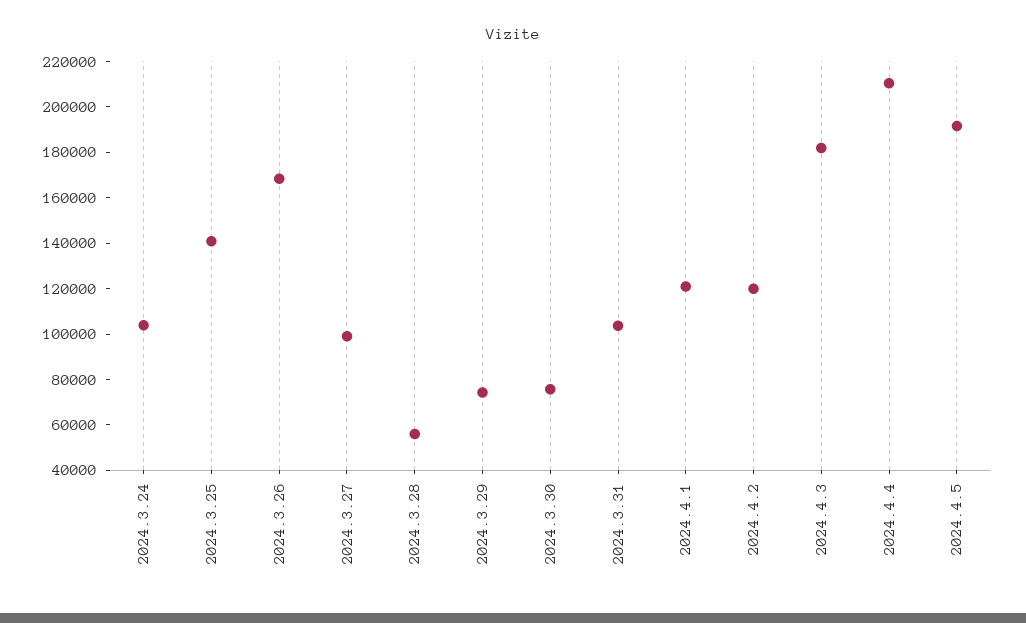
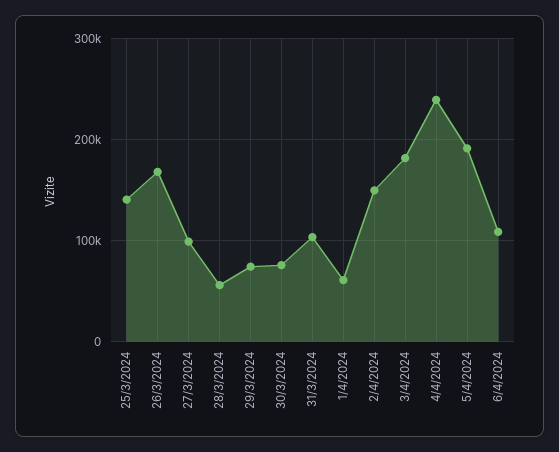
2024.3.24: 105000 -> none
2024.4.1: 120000 -> 60000
2024.4.2: 120000 -> 150000
2024.4.4: 210000 -> 240000
6/4/2024: none -> 110000

